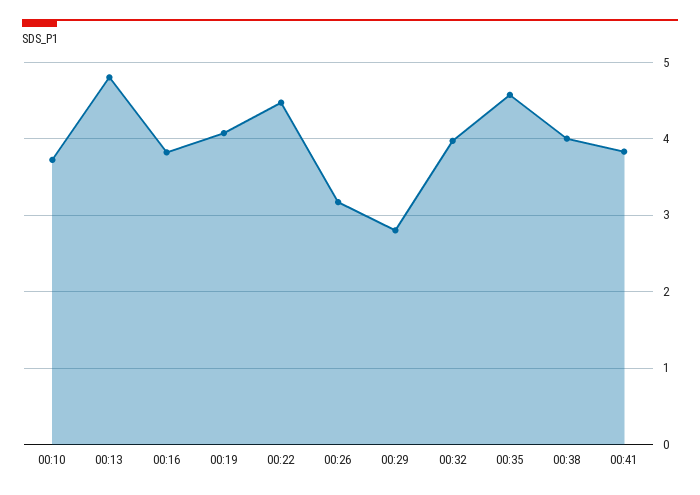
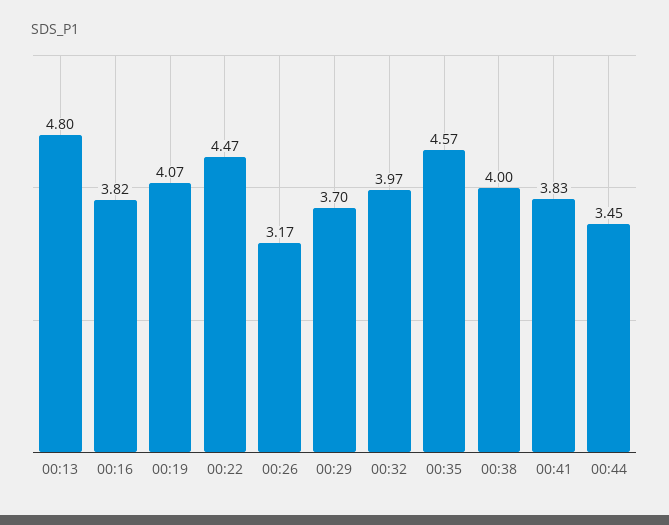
00:10: 3.7 -> none
00:29: 2.8 -> 3.7
00:44: none -> 3.45

